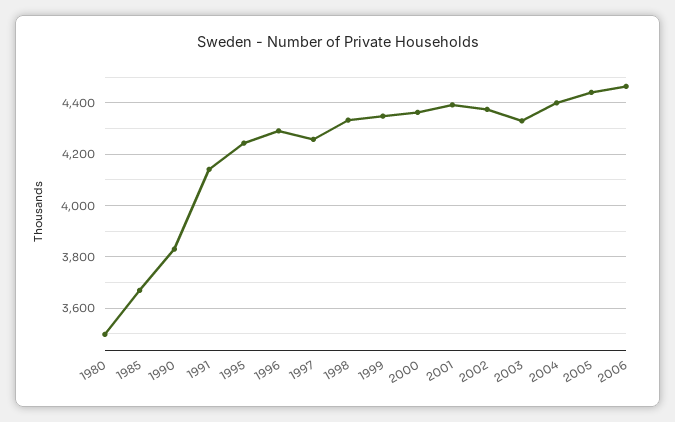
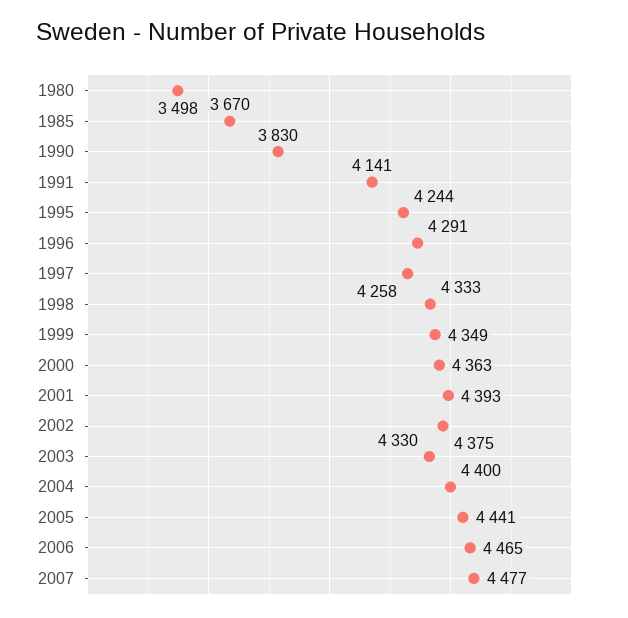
2007: none -> 4477

